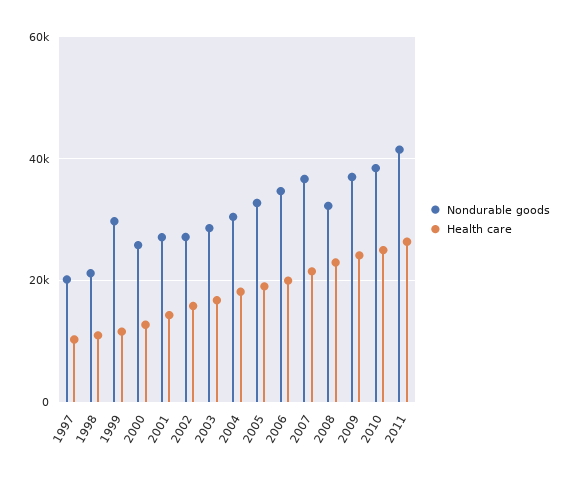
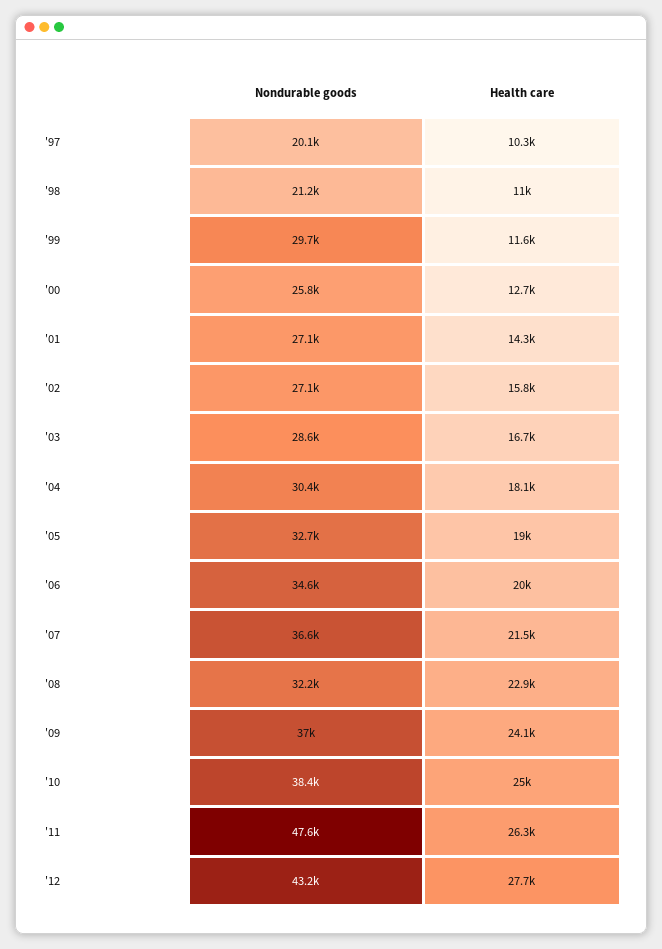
Nondurable goods, 2011: 42000 -> 47600
Nondurable goods, '12: none -> 43200
Health care, '12: none -> 27700

